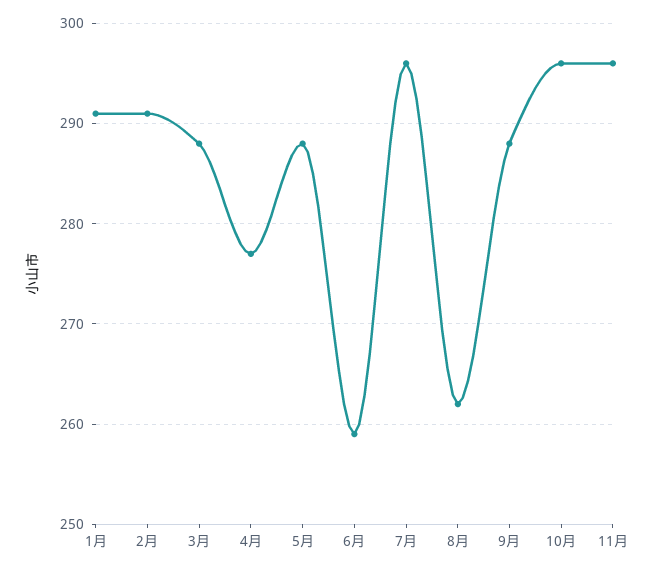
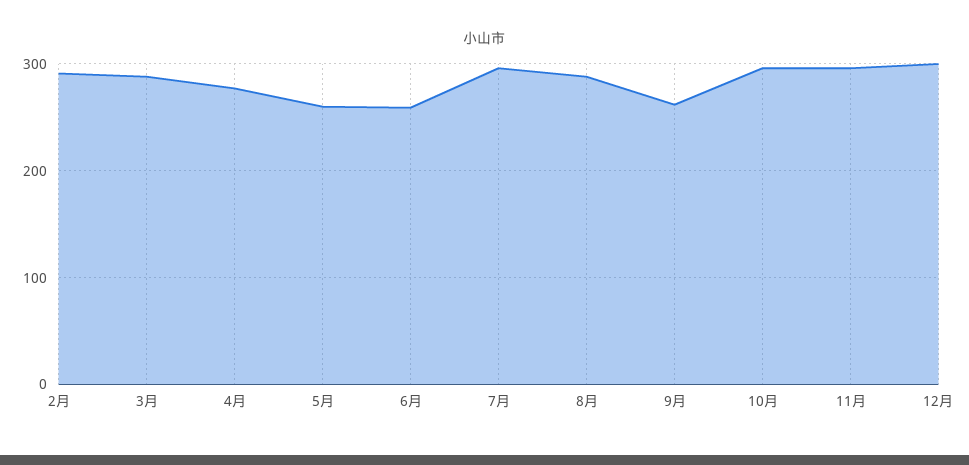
1月: 291 -> none
5月: 288 -> 260
8月: 262 -> 290
9月: 288 -> 260
12月: none -> 300

